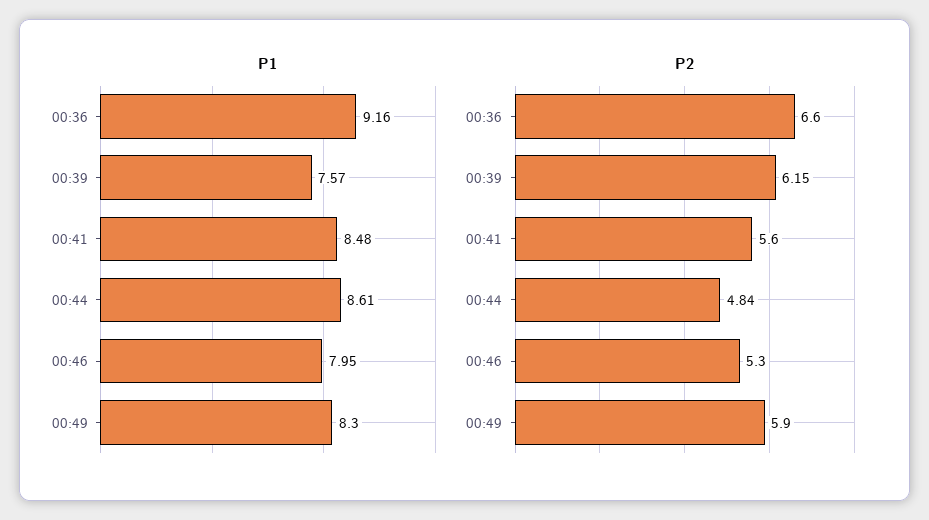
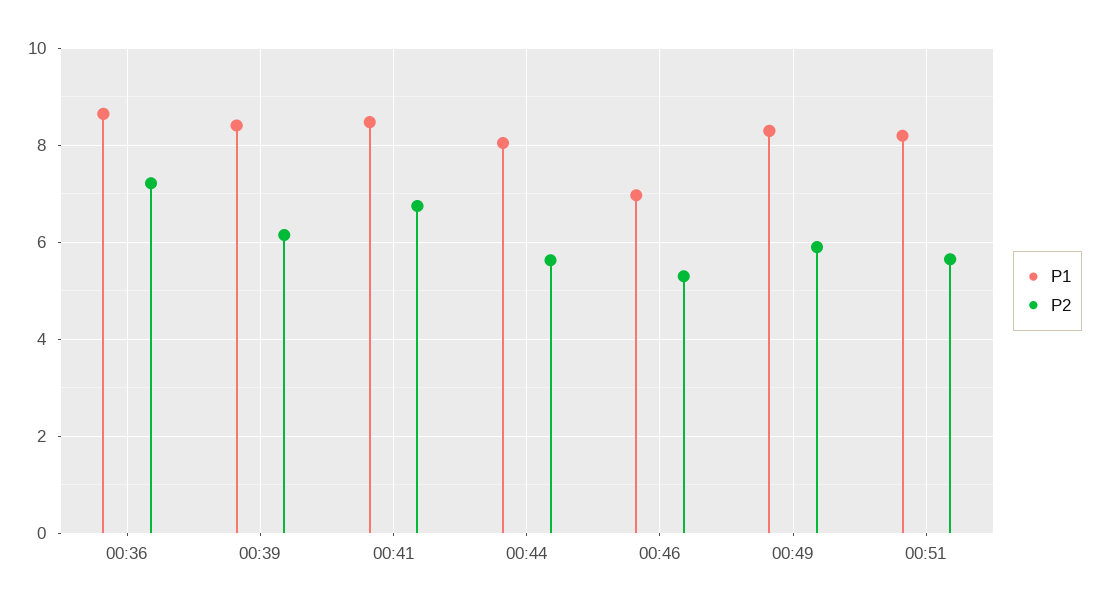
P1, 00:36: 9.16 -> 8.6
P1, 00:39: 7.57 -> 8.4
P1, 00:44: 8.61 -> 8
P1, 00:46: 7.95 -> 7
P2, 00:36: 6.6 -> 7.2
P2, 00:41: 5.6 -> 6.8
P2, 00:44: 4.84 -> 5.6
P1, 00:51: none -> 8.2
P2, 00:51: none -> 5.6

